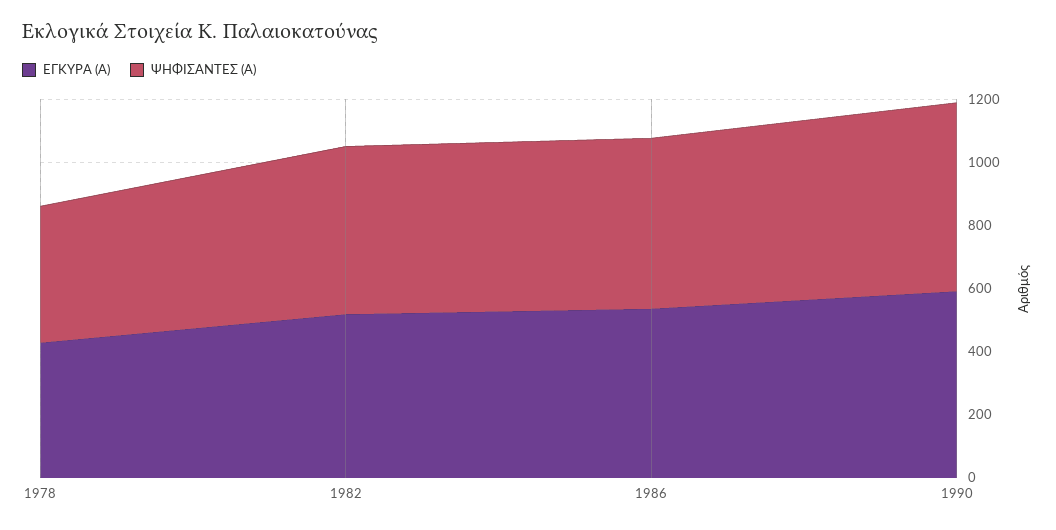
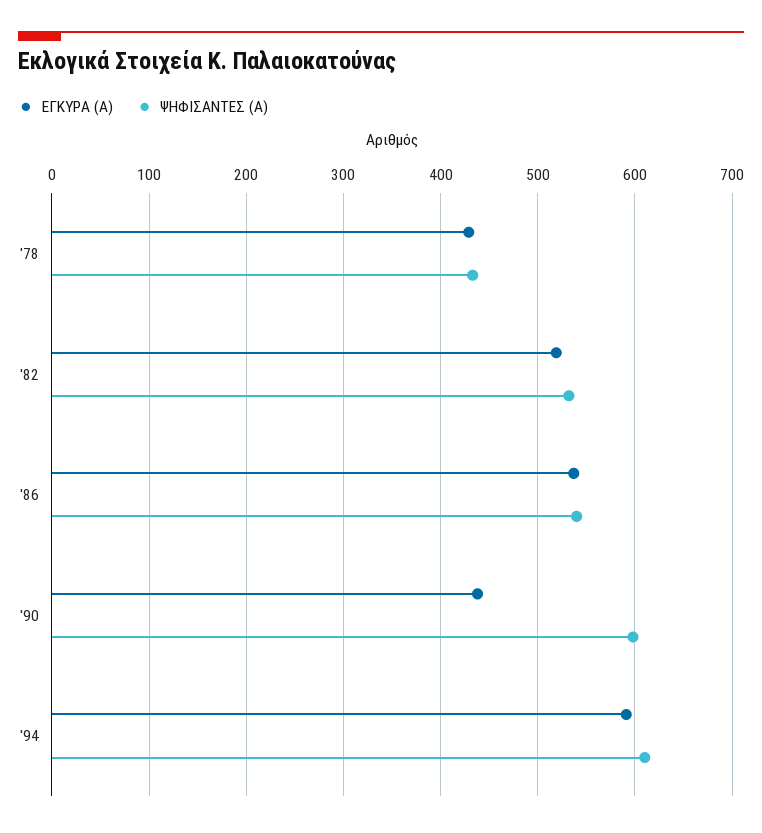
ΕΓΚΥΡΑ (Α), 1990: 600 -> 440
ΕΓΚΥΡΑ (Α), '94: none -> 590
ΨΗΦΙΣΑΝΤΕΣ (Α), '94: none -> 610

